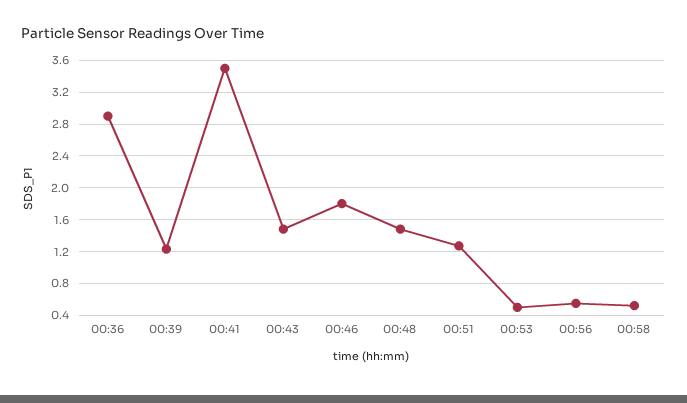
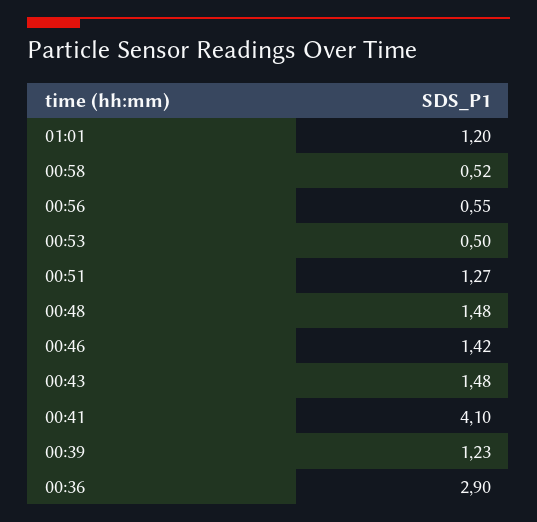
00:41: 3.5 -> 4.1
00:46: 1.8 -> 1.42
01:01: none -> 1.2

